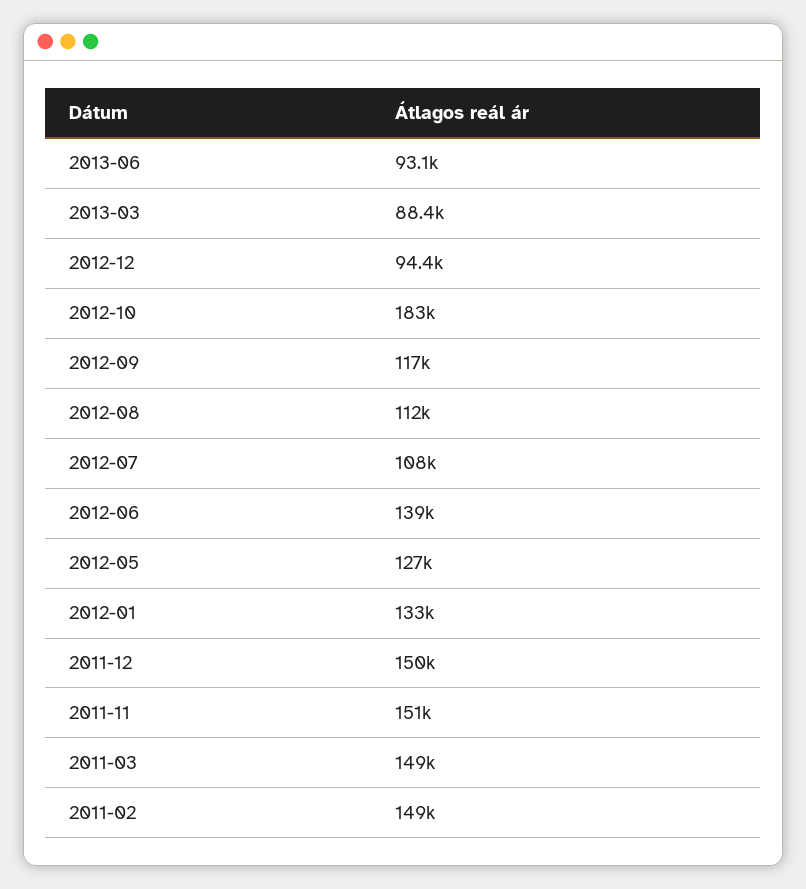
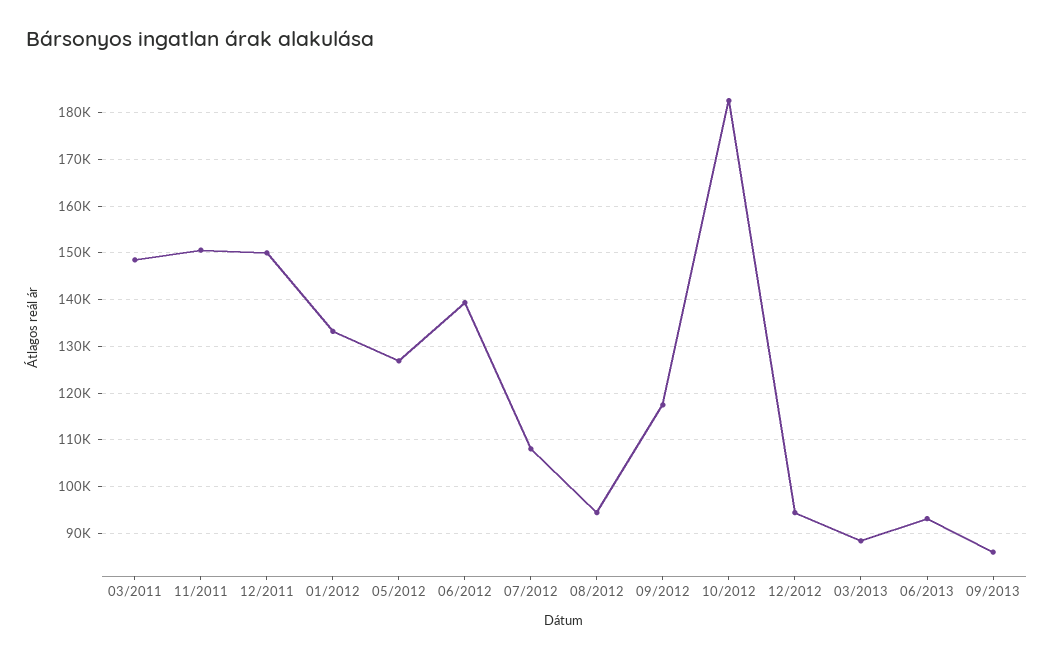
2012-08: 112000 -> 94000
2011-02: 149000 -> none
09/2013: none -> 86000

